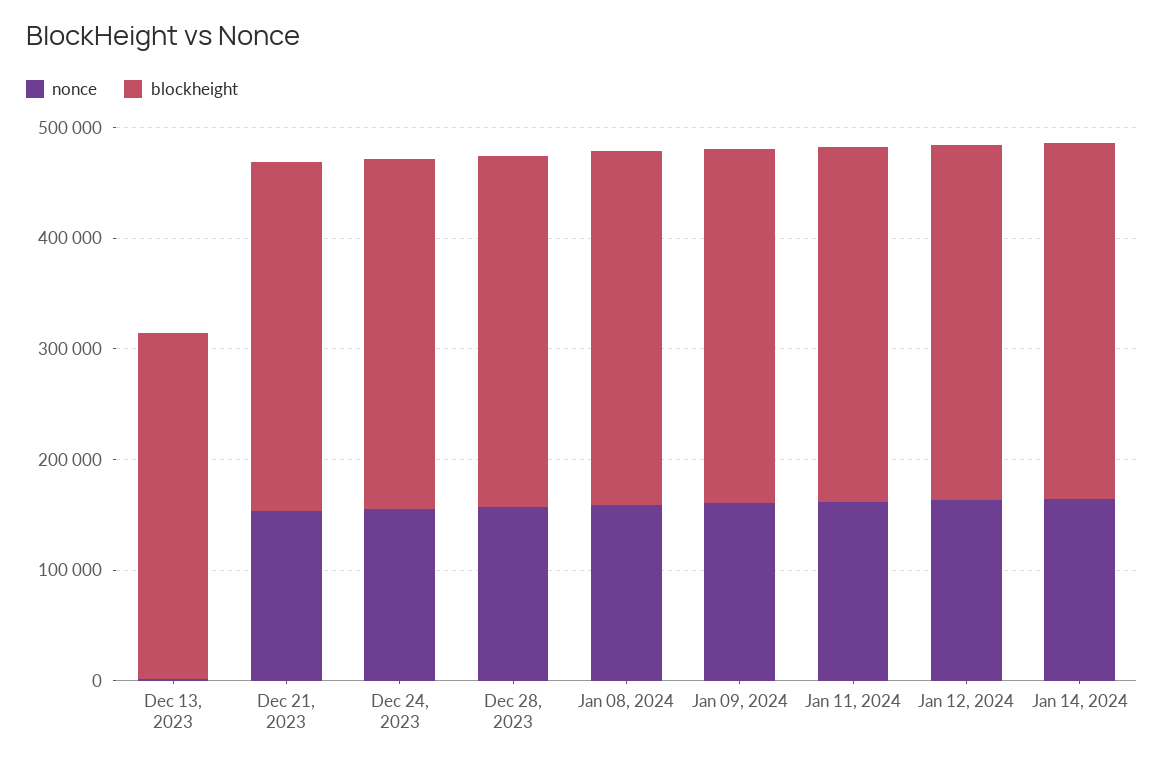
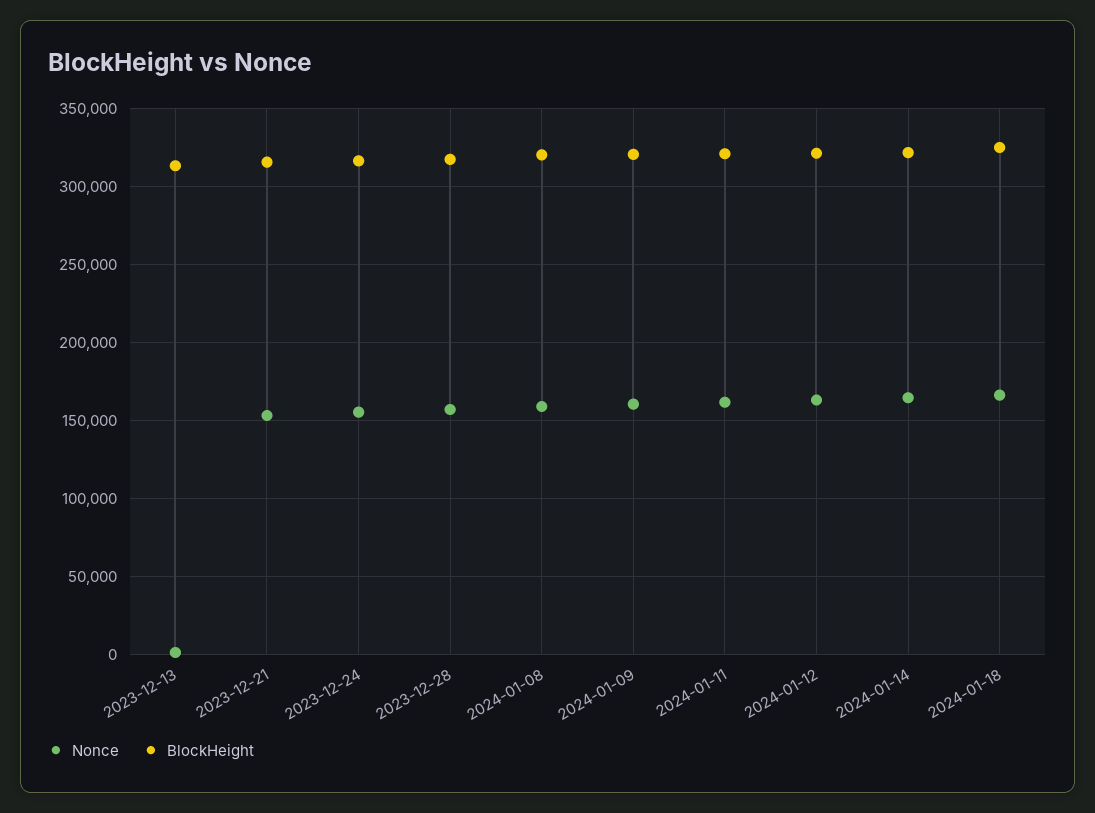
nonce, 2024-01-18: none -> 165000
blockheight, 2024-01-18: none -> 325000

